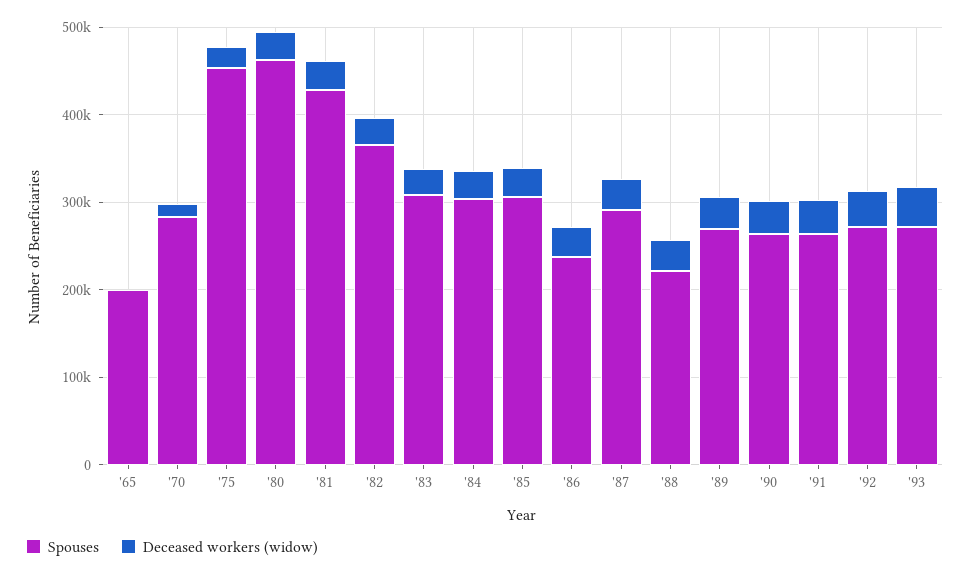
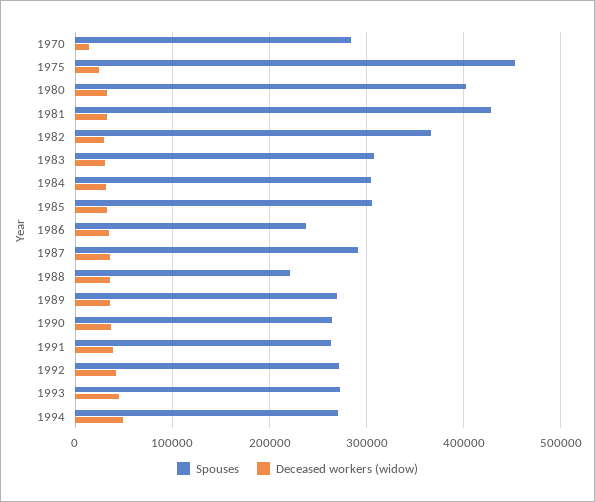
Spouses, '65: 200000 -> none
Deceased workers (widow), '65: 0 -> none
Spouses, '80: 460000 -> 400000
Spouses, 1994: none -> 270000
Deceased workers (widow), 1994: none -> 50000

